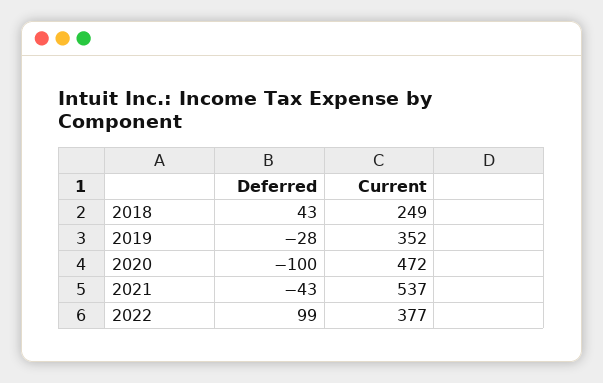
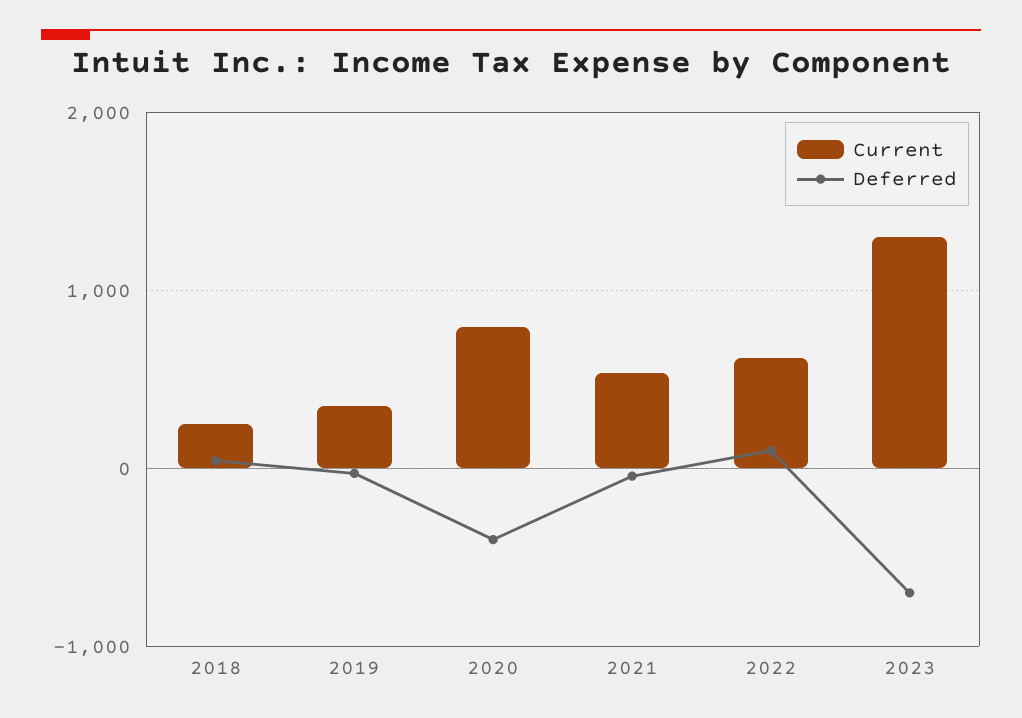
Deferred, 2020: -100 -> -400
Current, 2020: 472 -> 800
Current, 2022: 377 -> 600
Current, 2023: none -> 1300
Deferred, 2023: none -> -700

